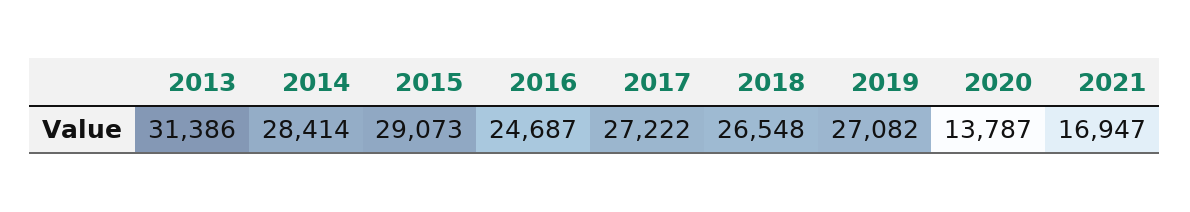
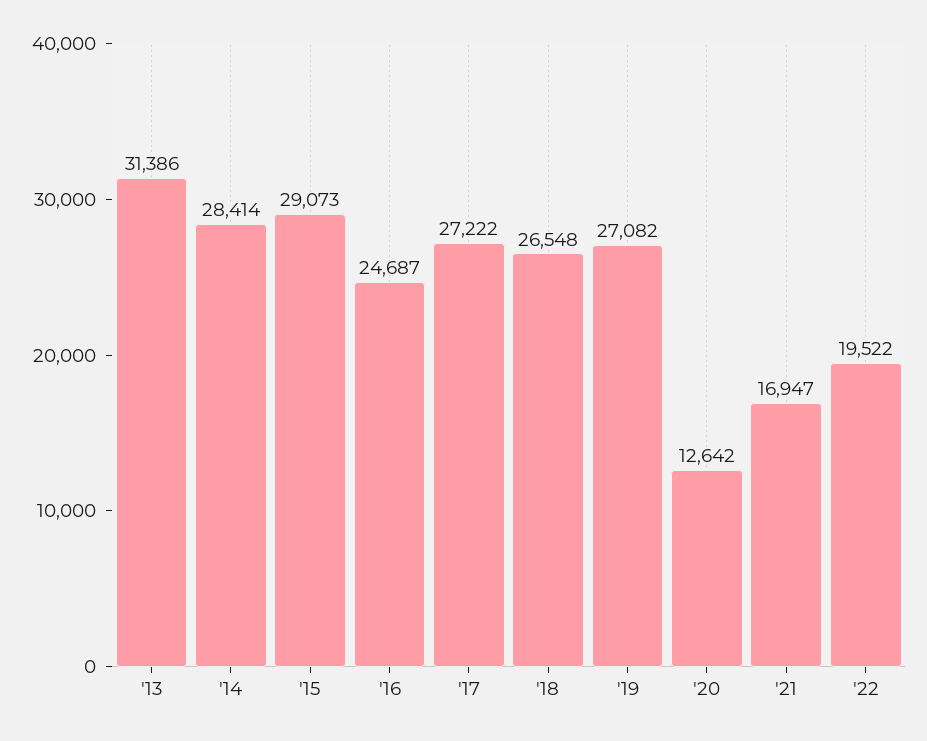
2020: 13787 -> 12642
'22: none -> 19522

